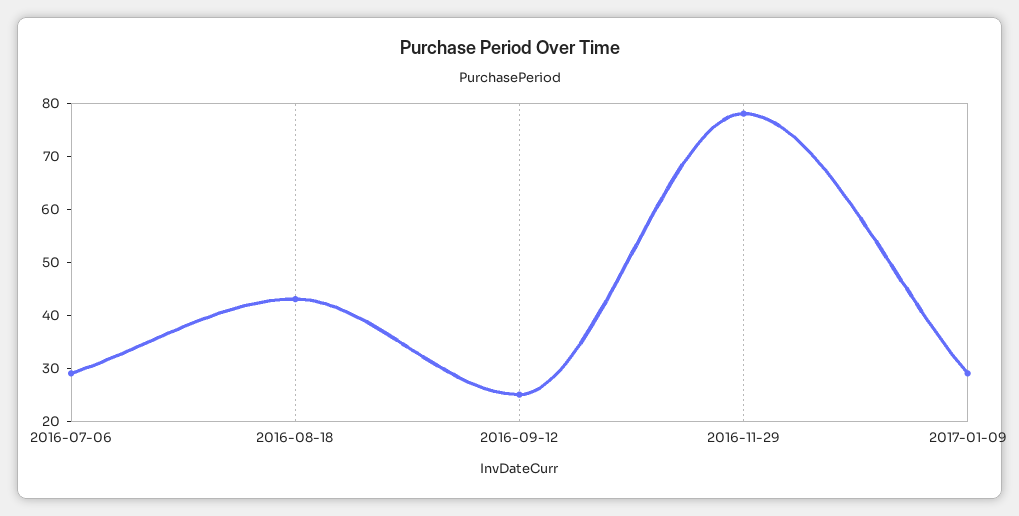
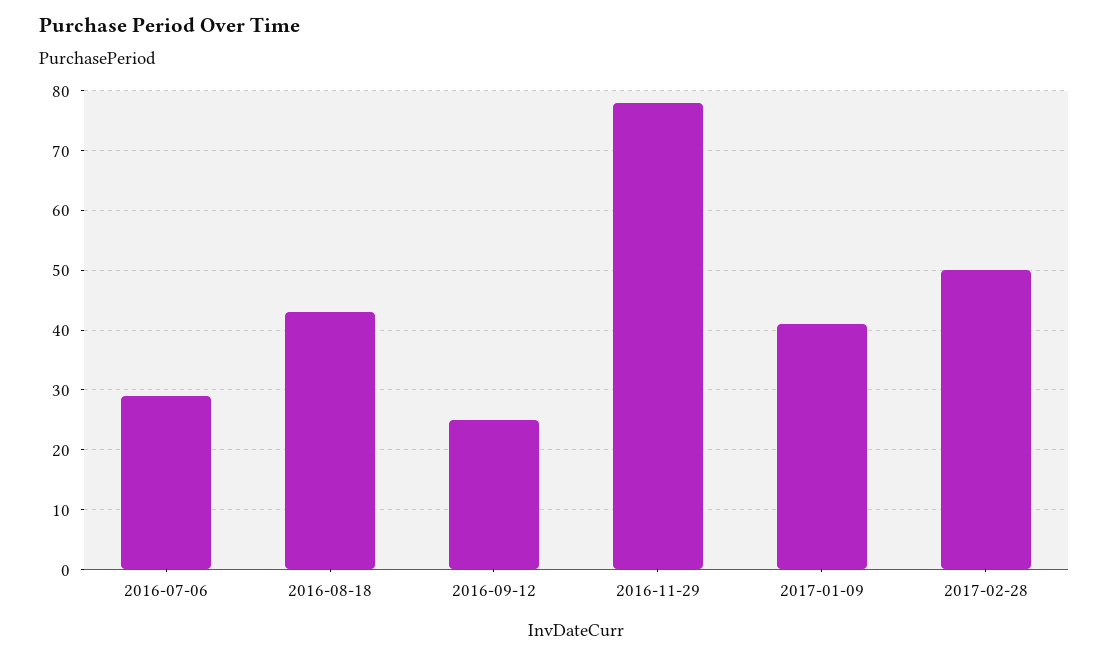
2017-01-09: 30 -> 40
2017-02-28: none -> 50

